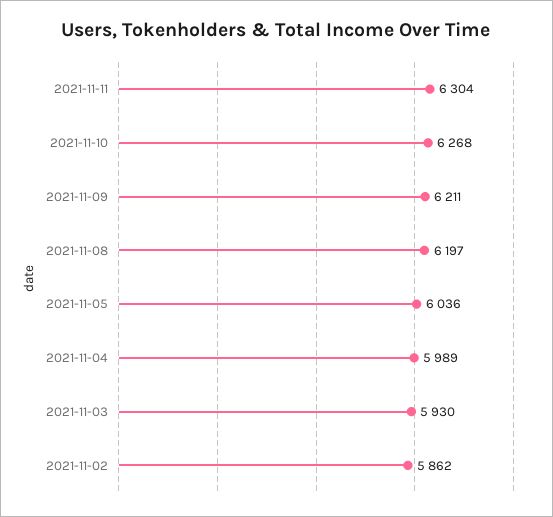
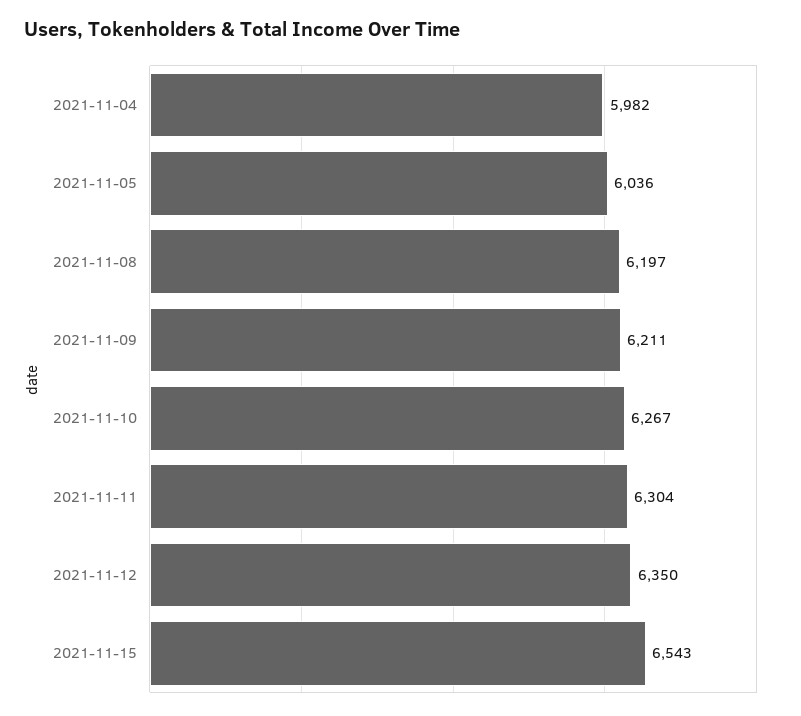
2021-11-10: 6268 -> 6267
2021-11-04: 5989 -> 5982
2021-11-03: 5930 -> none
2021-11-02: 5862 -> none
2021-11-12: none -> 6350
2021-11-15: none -> 6543

